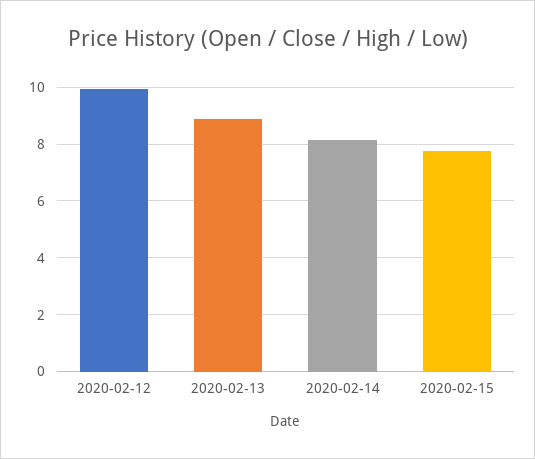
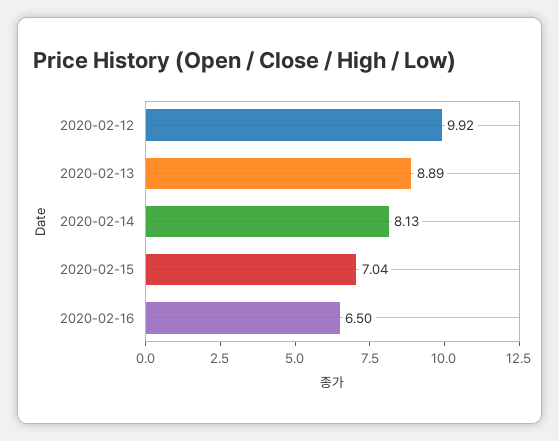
2020-02-15: 7.75 -> 7.04
2020-02-16: none -> 6.5

